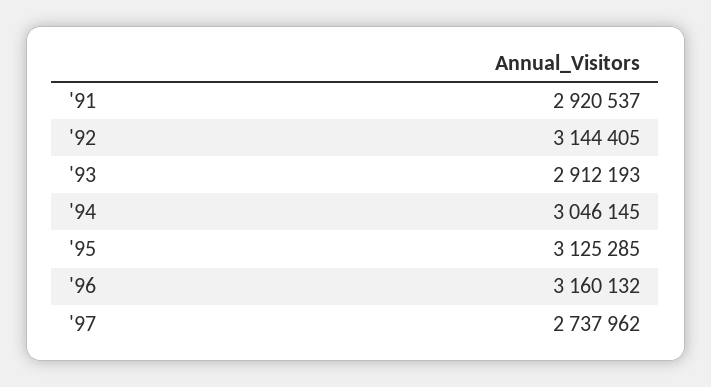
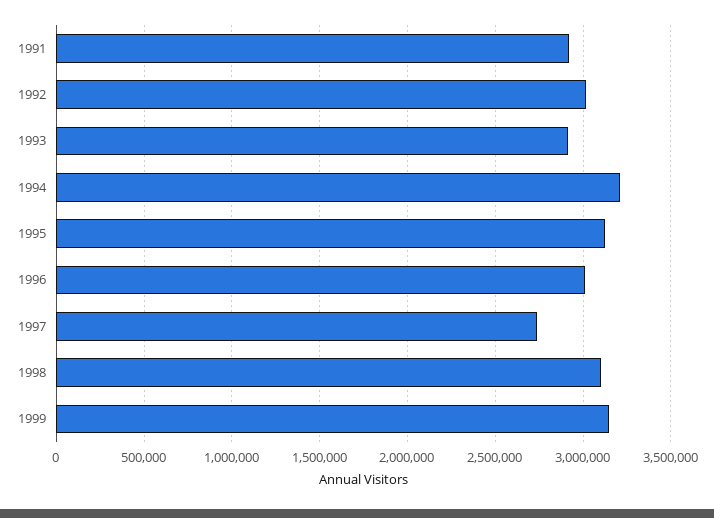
'92: 3144405 -> 3000000
'94: 3046145 -> 3200000
'96: 3160132 -> 3000000
1998: none -> 3100000
1999: none -> 3150000

